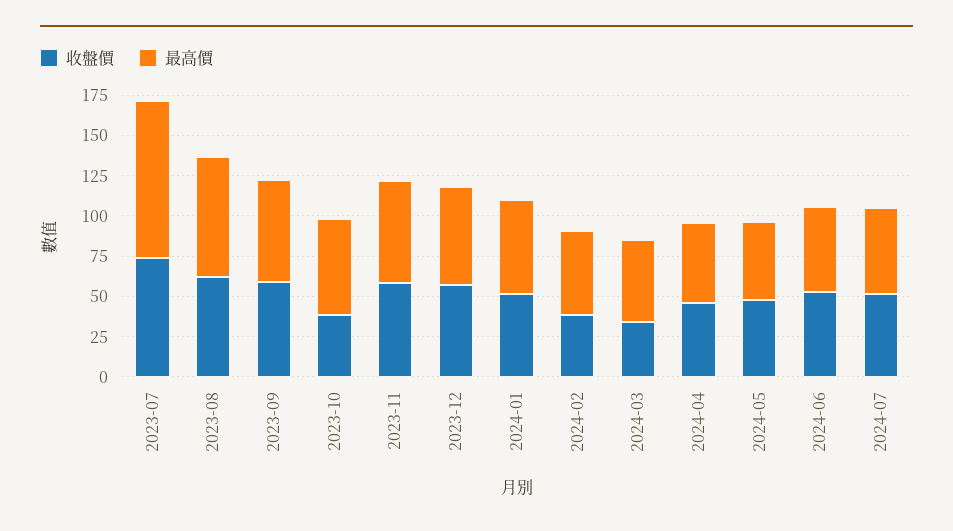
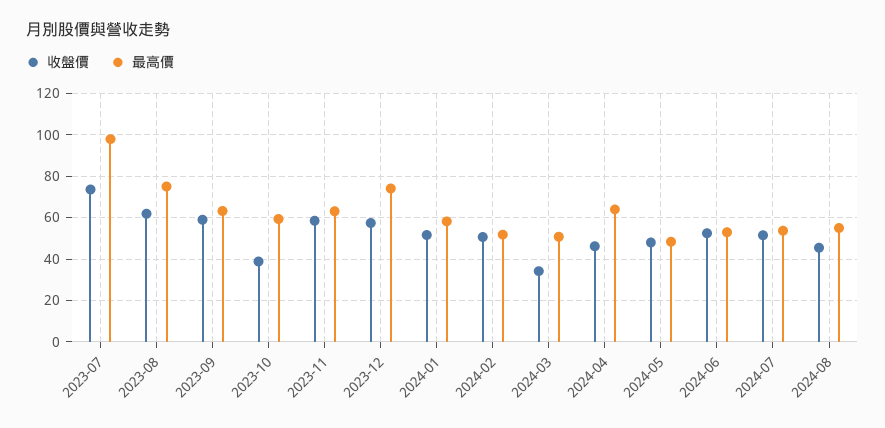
最高價, 2023-12: 60 -> 75
收盤價, 2024-02: 40 -> 50
最高價, 2024-04: 50 -> 65
收盤價, 2024-08: none -> 45
最高價, 2024-08: none -> 55

